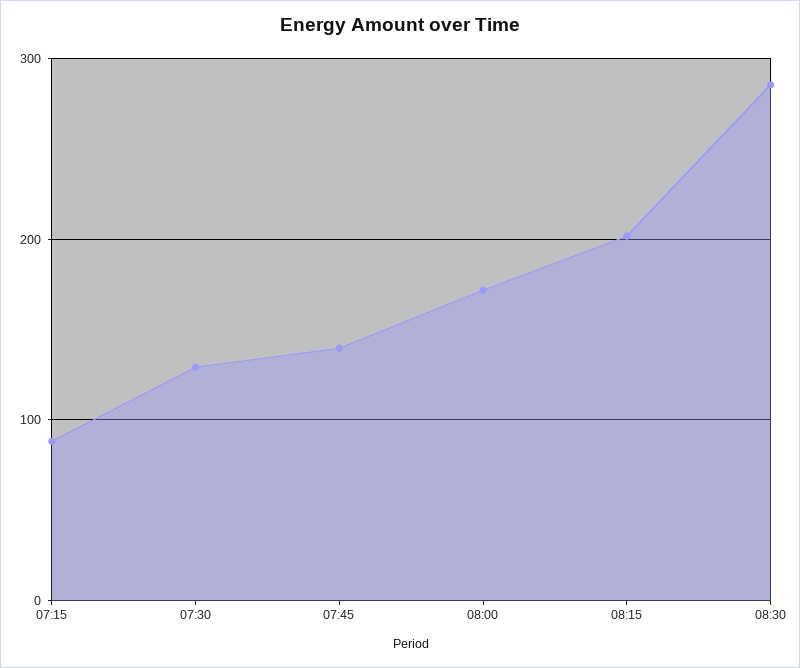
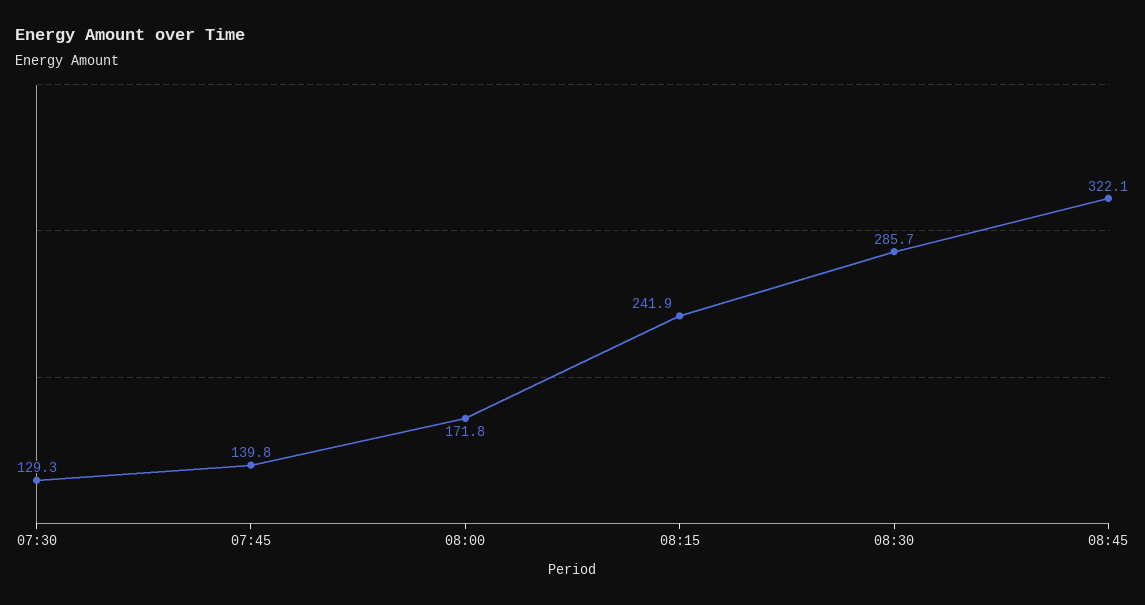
07:15: 90 -> none
08:15: 200 -> 241.9
08:45: none -> 322.1

